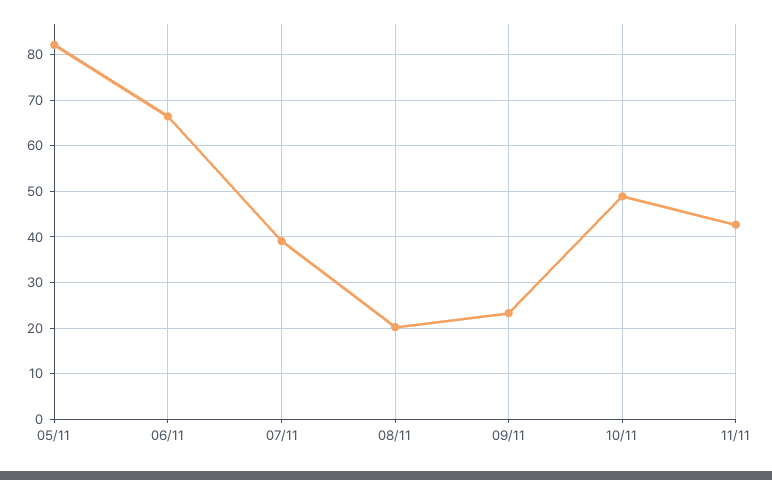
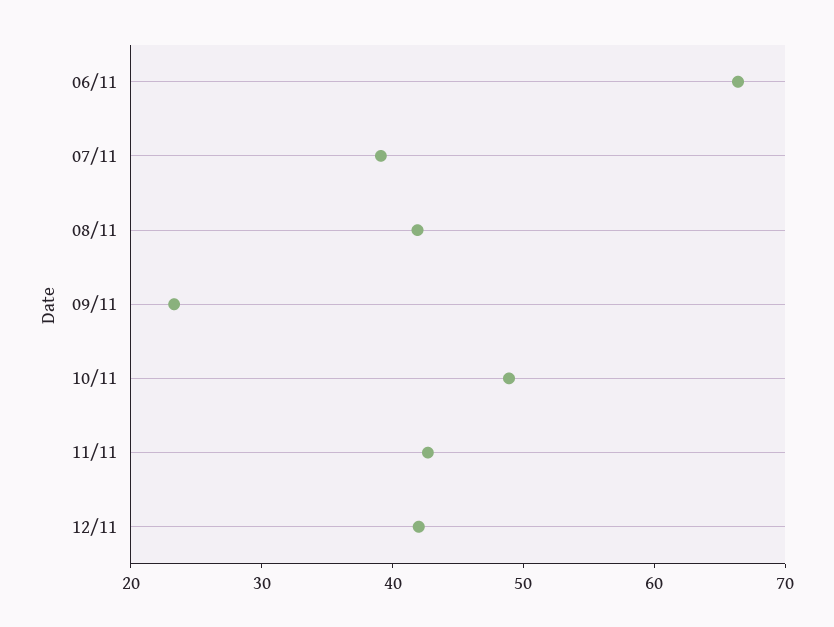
05/11: 82 -> none
08/11: 20 -> 42
12/11: none -> 42

